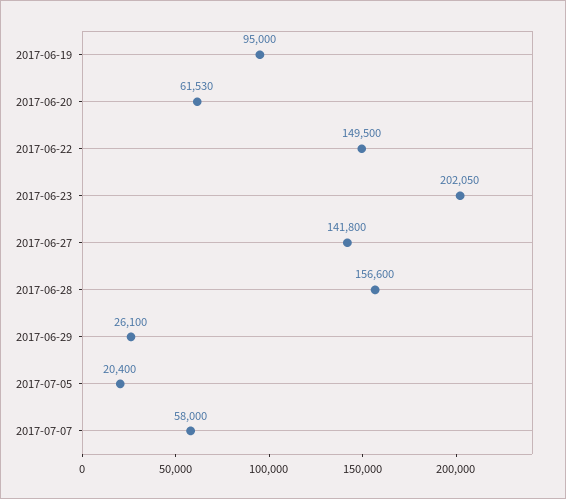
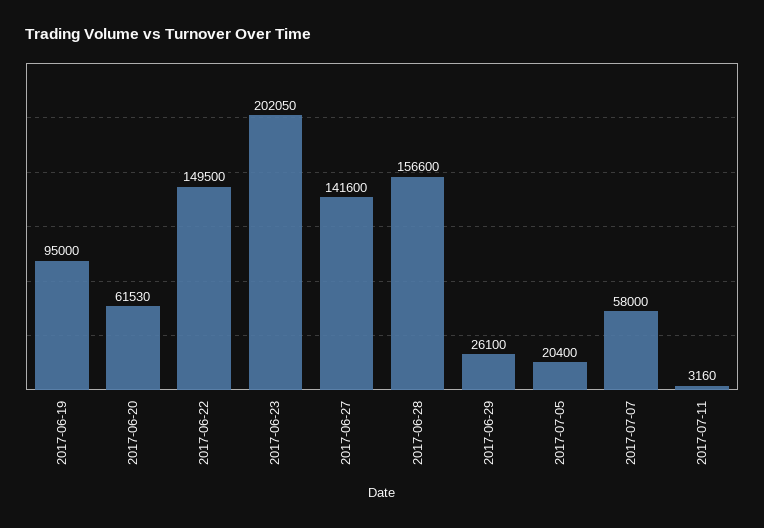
2017-06-27: 141800 -> 141600
2017-07-11: none -> 3160

